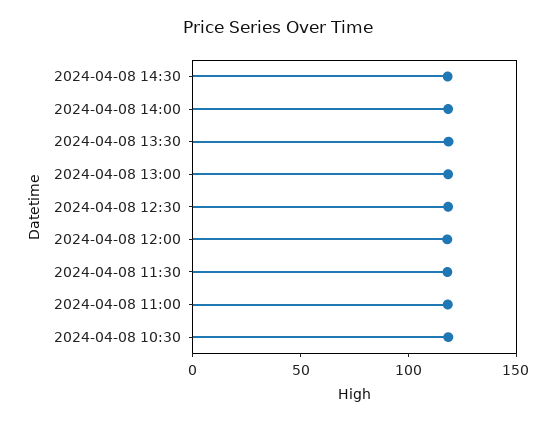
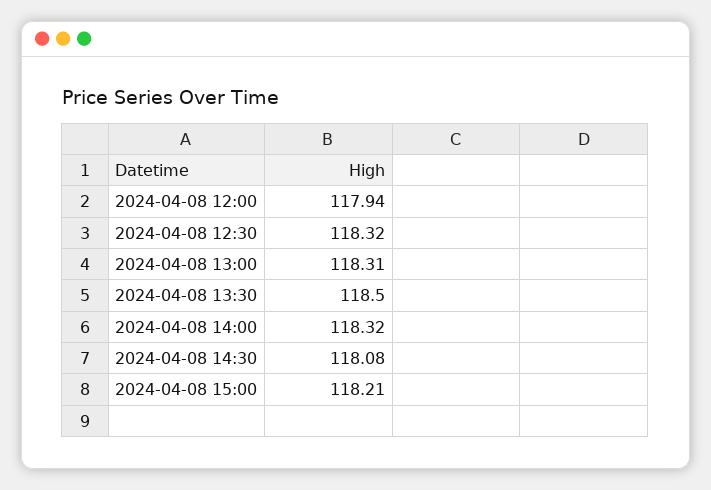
2024-04-08 11:30: 120 -> none
2024-04-08 11:00: 120 -> none
2024-04-08 10:30: 120 -> none
2024-04-08 15:00: none -> 118.21

